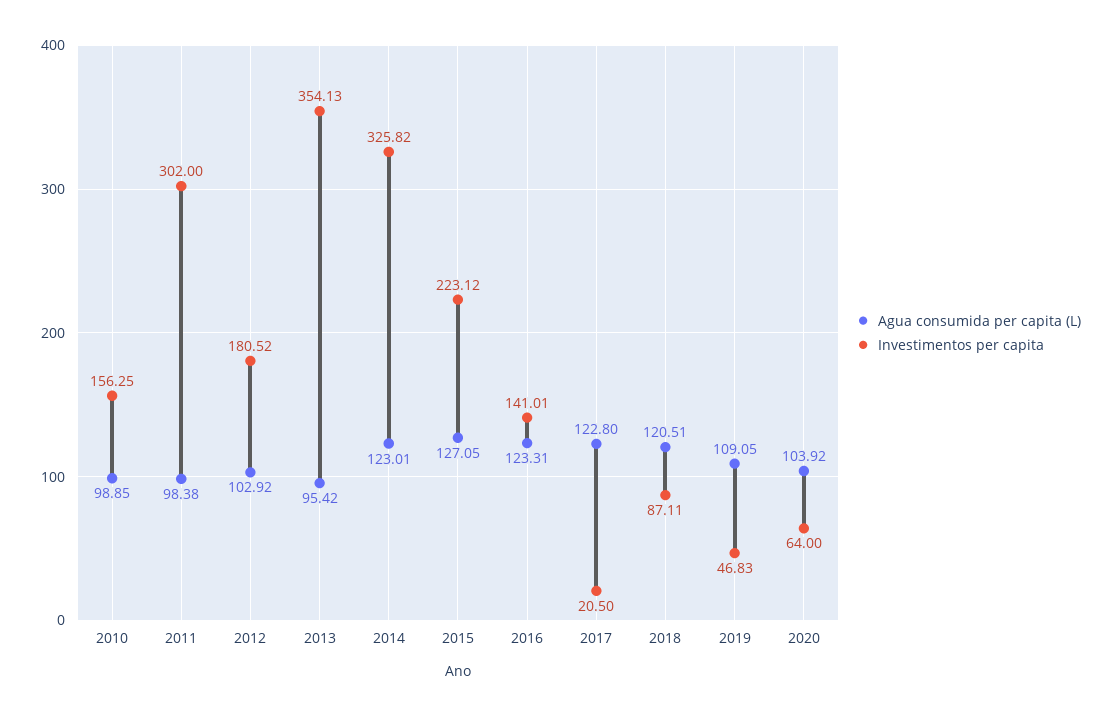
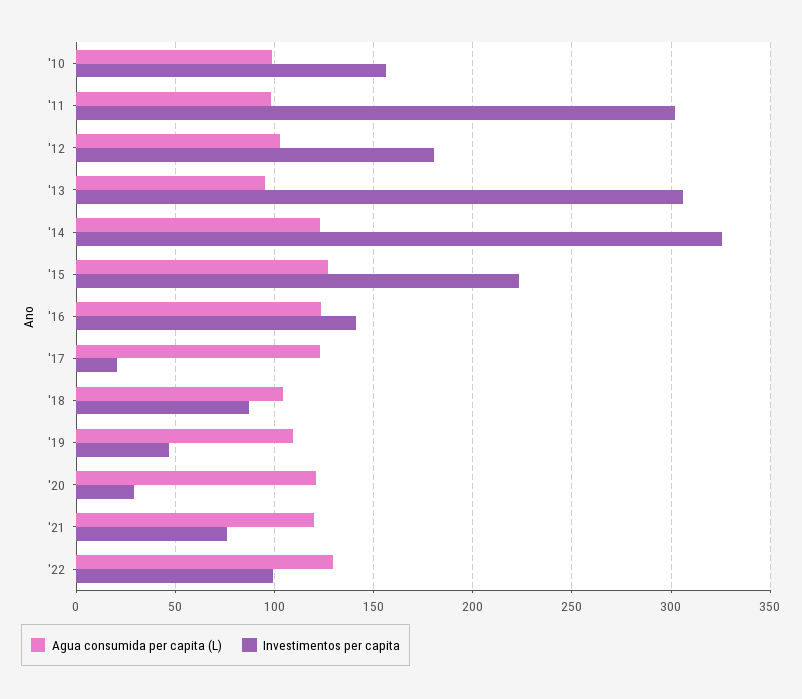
Investimentos per capita, 2013: 354.13 -> 305
Agua consumida per capita (L), 2018: 120.51 -> 105
Agua consumida per capita (L), 2020: 103.92 -> 120
Investimentos per capita, 2020: 64 -> 30
Agua consumida per capita (L), '21: none -> 120
Investimentos per capita, '21: none -> 75
Agua consumida per capita (L), '22: none -> 130
Investimentos per capita, '22: none -> 100

